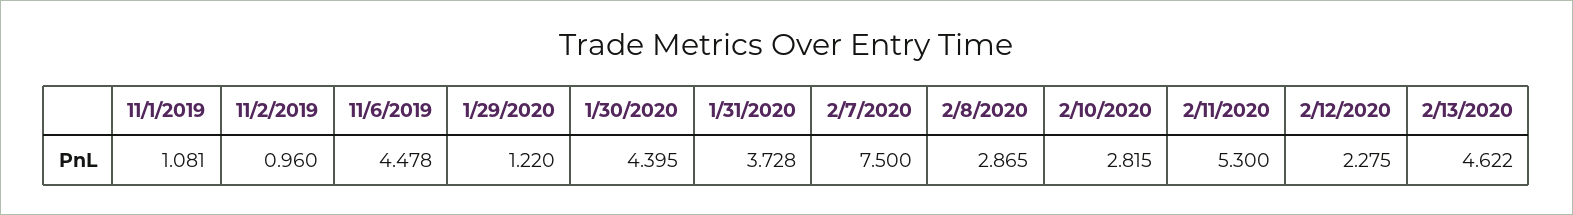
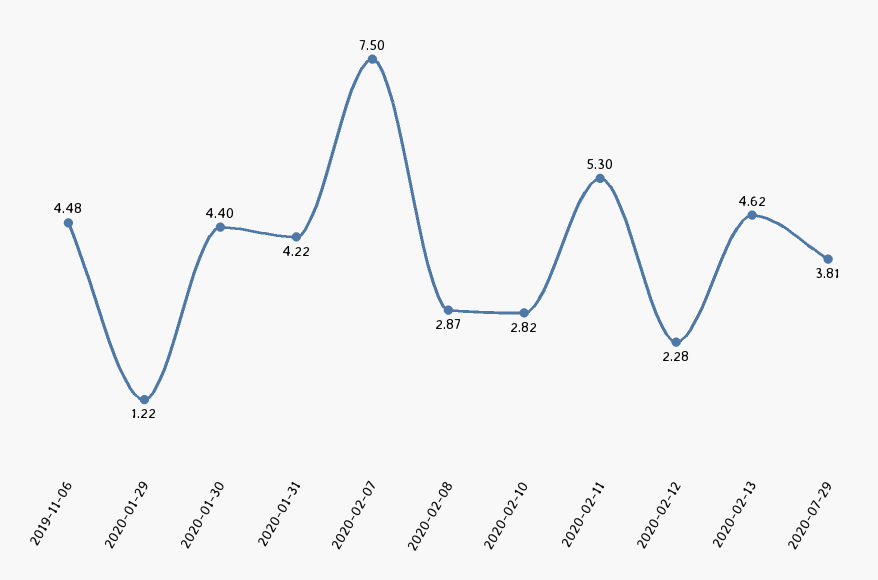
11/1/2019: 1.081 -> none
11/2/2019: 0.96 -> none
1/31/2020: 3.728 -> 4.22
2020-07-29: none -> 3.81

